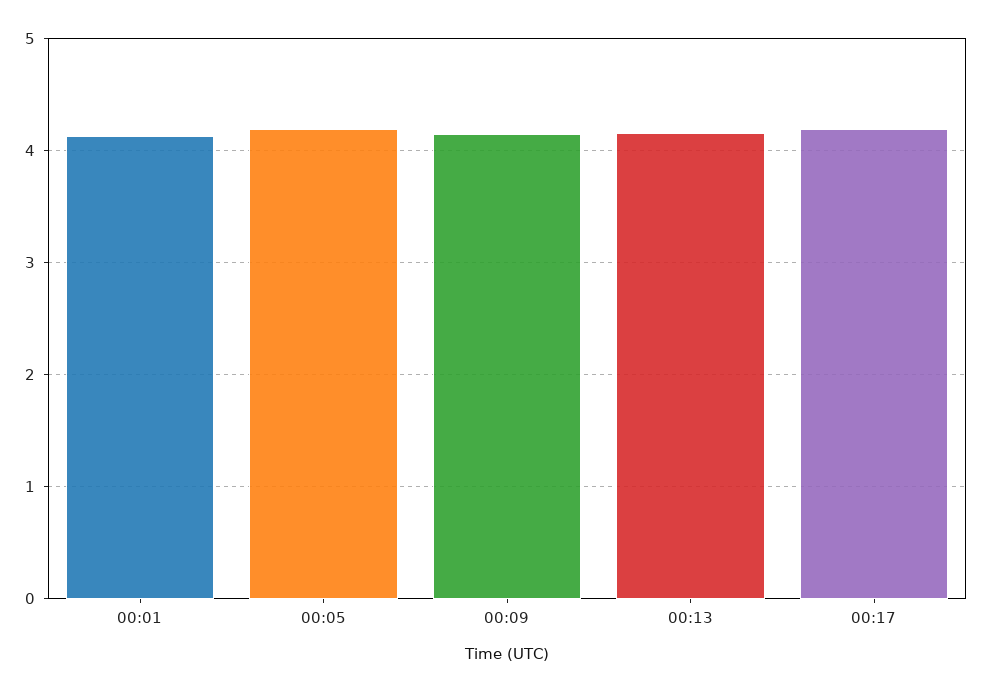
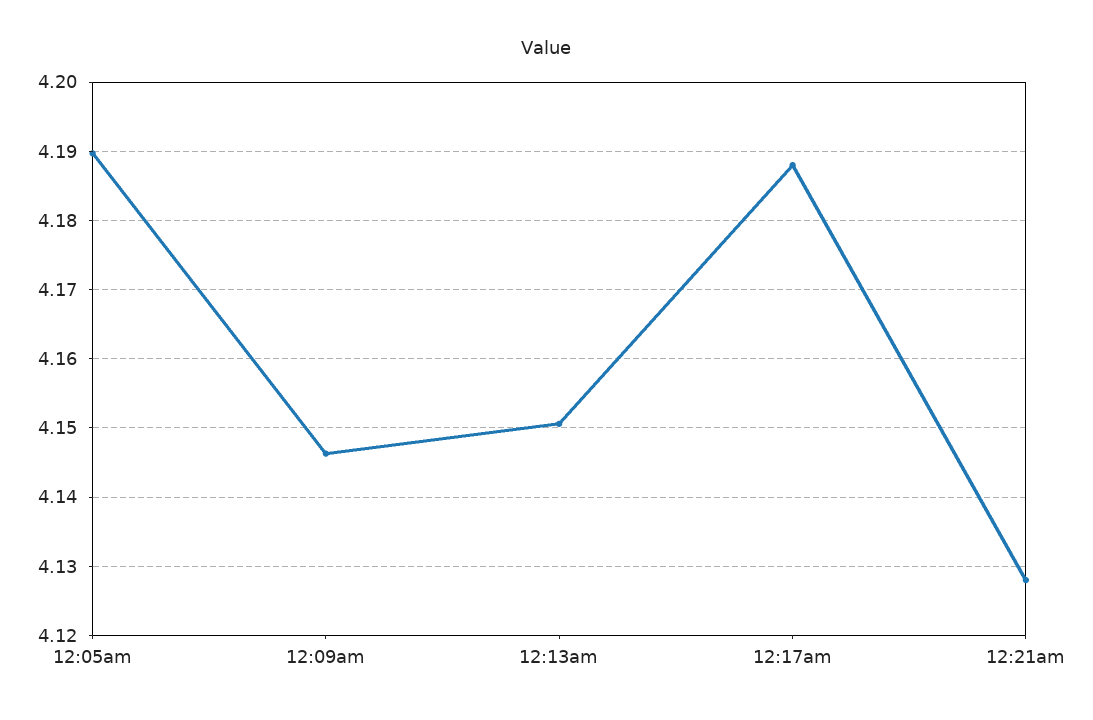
00:01: 4.1 -> none
12:21am: none -> 4.128

